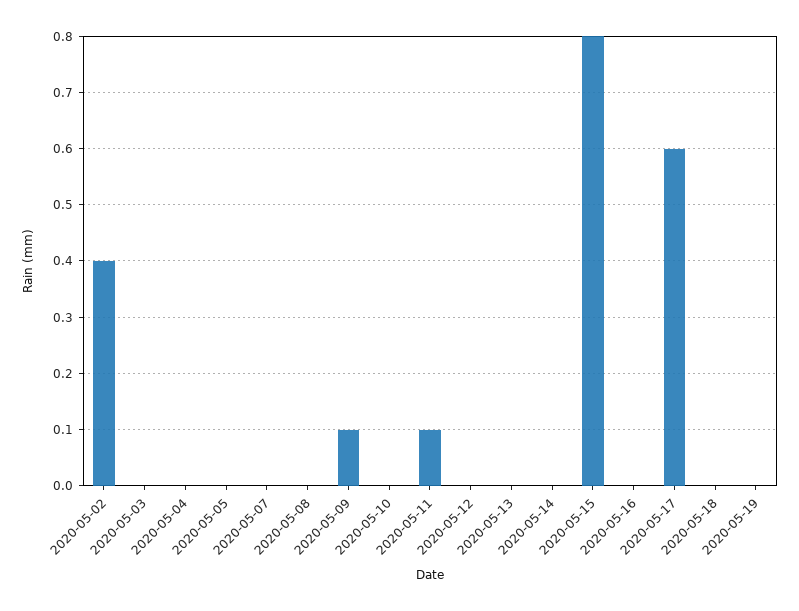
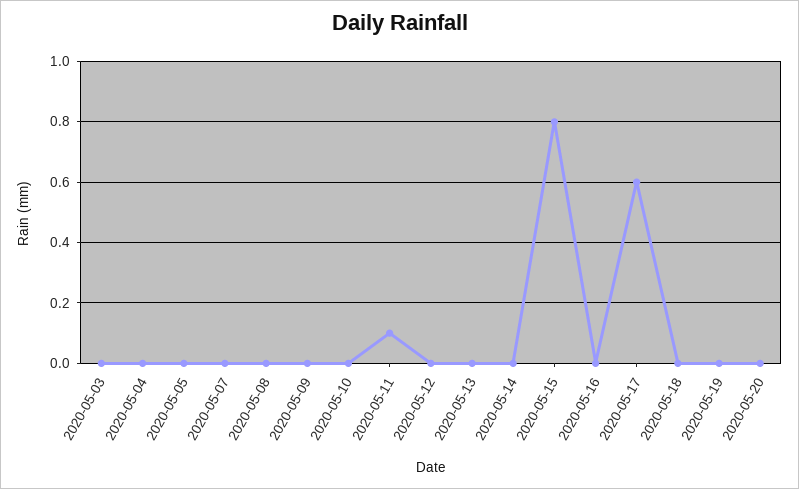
2020-05-02: 0.4 -> none
2020-05-09: 0.1 -> 0
2020-05-20: none -> 0

